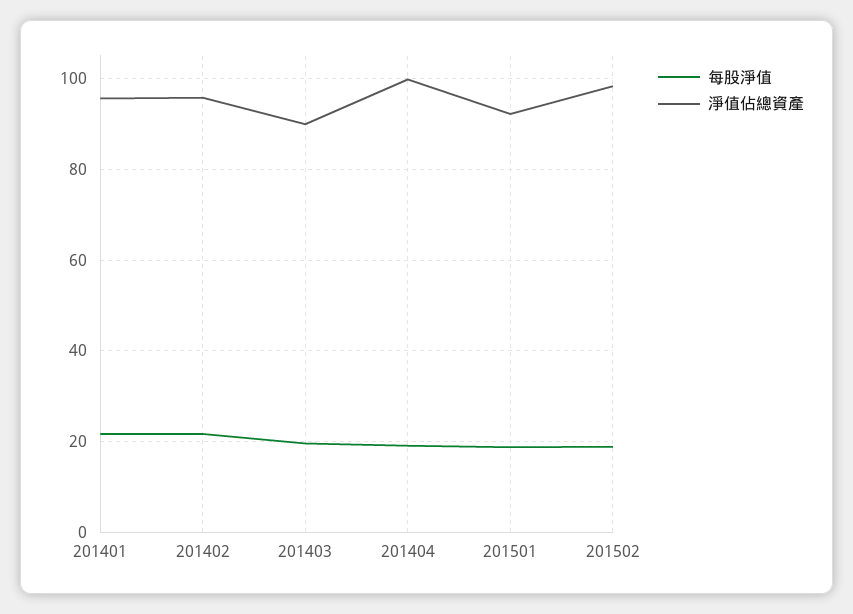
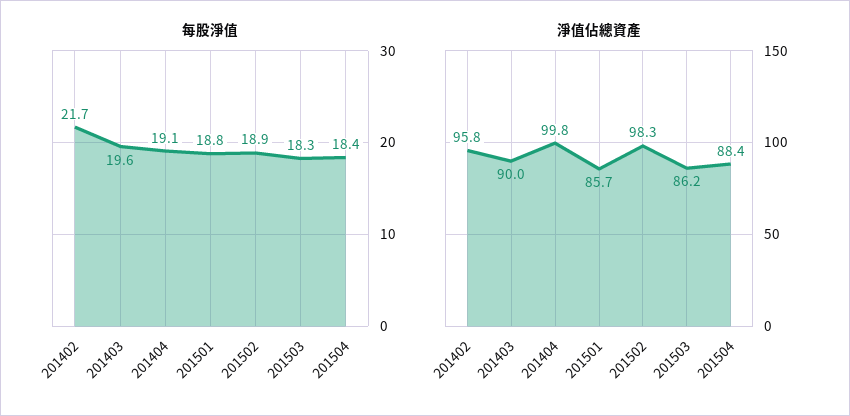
每股淨值, 201401: 22 -> none
淨值佔總資產, 201401: 96 -> none
淨值佔總資產, 201501: 92 -> 85.7
每股淨值, 201503: none -> 18.3
每股淨值, 201504: none -> 18.4
淨值佔總資產, 201503: none -> 86.2
淨值佔總資產, 201504: none -> 88.4

